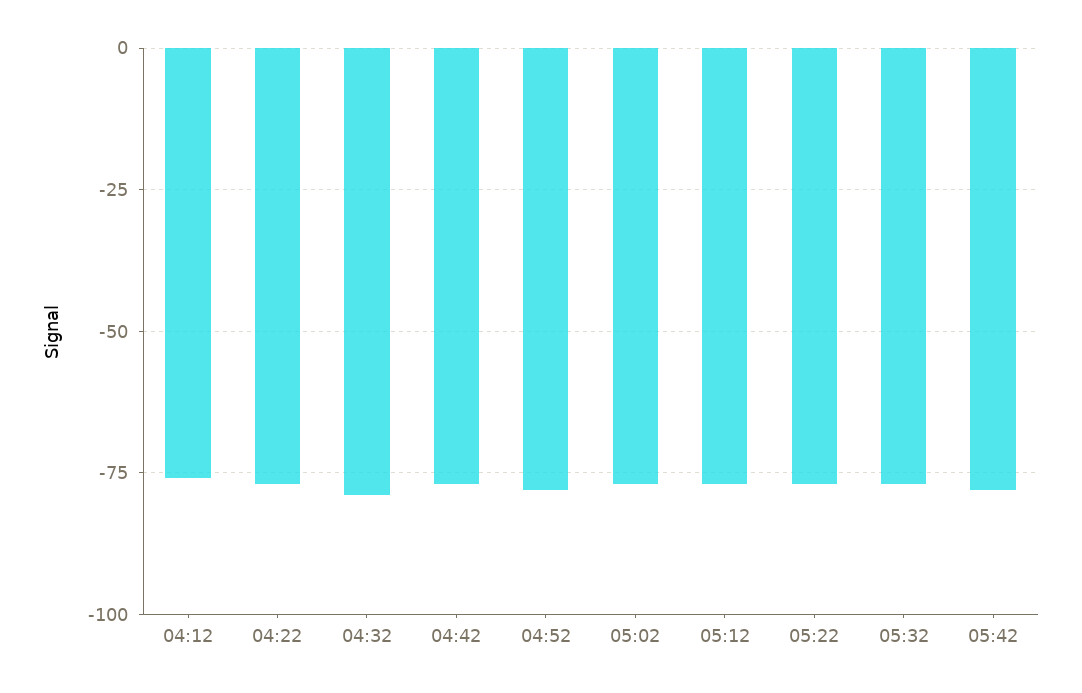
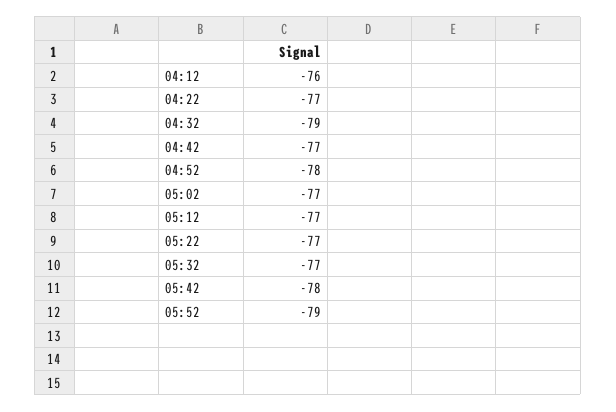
05:52: none -> -79

